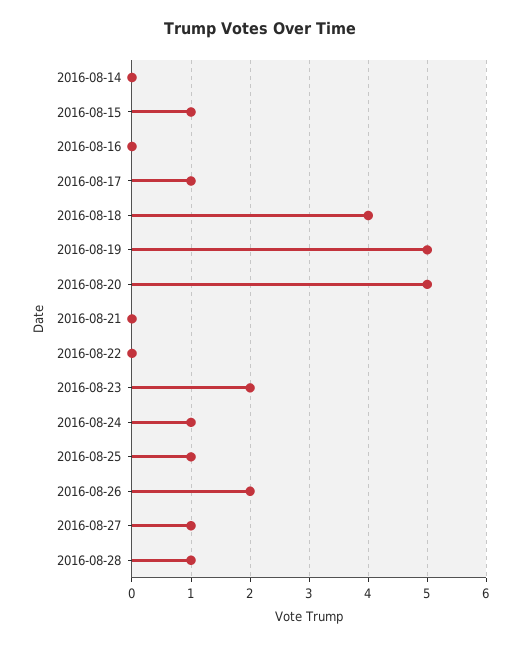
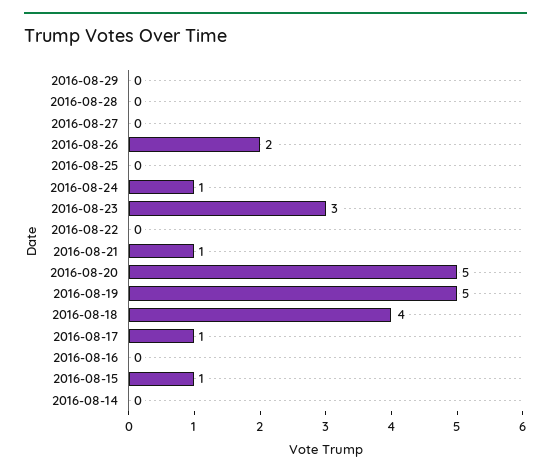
2016-08-21: 0 -> 1
2016-08-23: 2 -> 3
2016-08-25: 1 -> 0
2016-08-27: 1 -> 0
2016-08-28: 1 -> 0
2016-08-29: none -> 0

